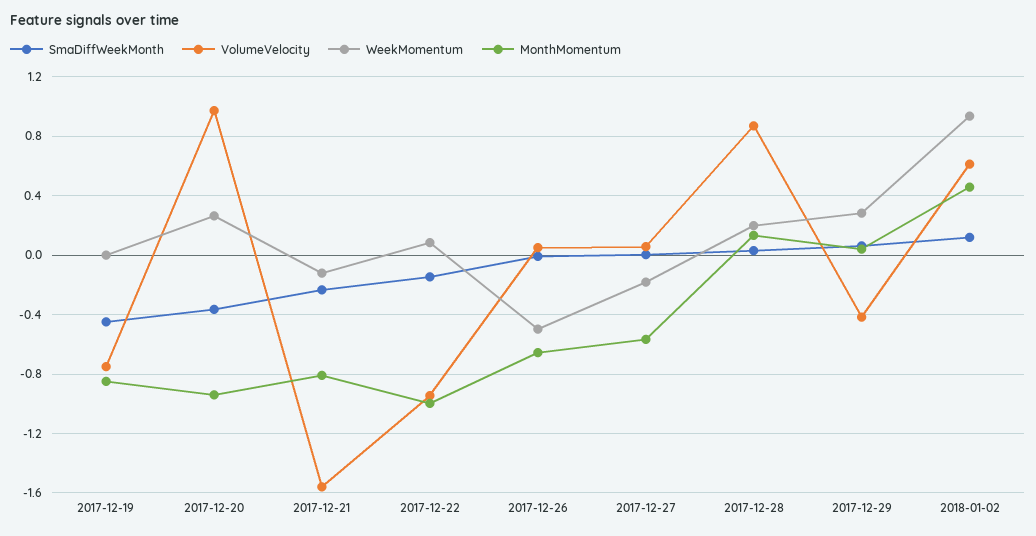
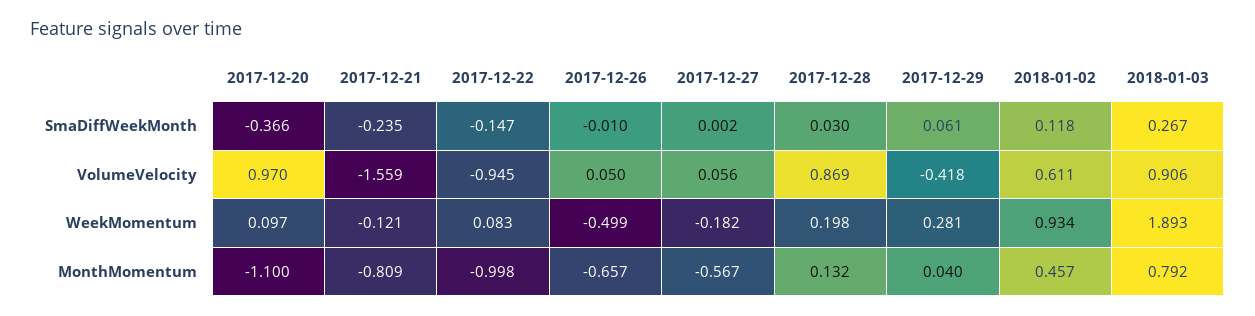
SmaDiffWeekMonth, 2017-12-19: -0.45 -> none
VolumeVelocity, 2017-12-19: -0.75 -> none
WeekMomentum, 2017-12-19: 0 -> none
MonthMomentum, 2017-12-19: -0.85 -> none
WeekMomentum, 2017-12-20: 0.25 -> 0.097
MonthMomentum, 2017-12-20: -0.95 -> -1.1
SmaDiffWeekMonth, 2018-01-03: none -> 0.267
VolumeVelocity, 2018-01-03: none -> 0.906
WeekMomentum, 2018-01-03: none -> 1.893
MonthMomentum, 2018-01-03: none -> 0.792

